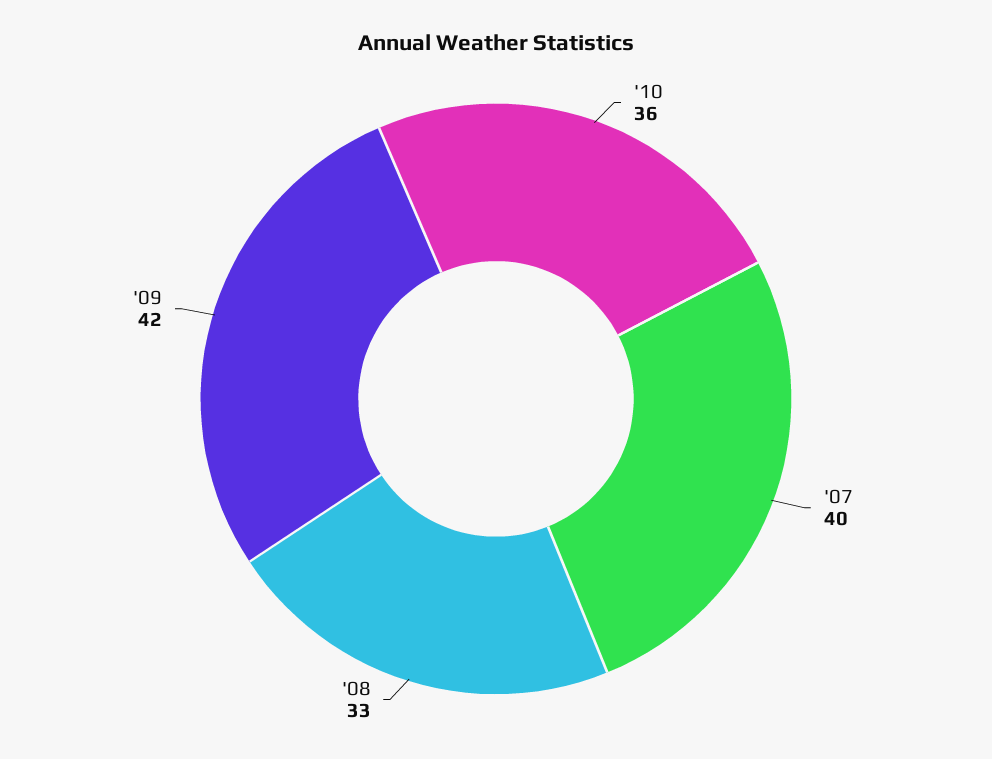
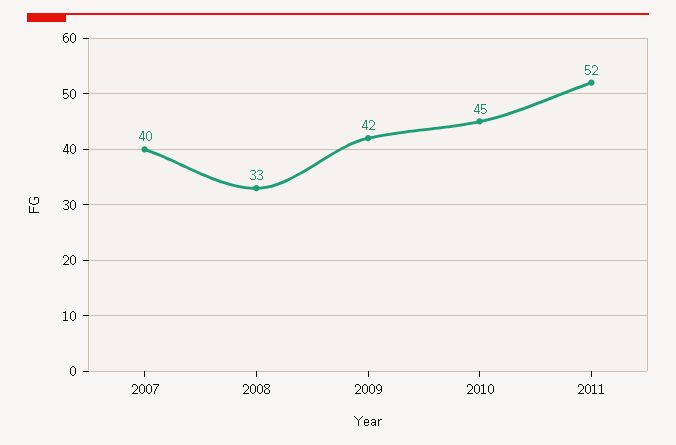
'10: 36 -> 45
2011: none -> 52

